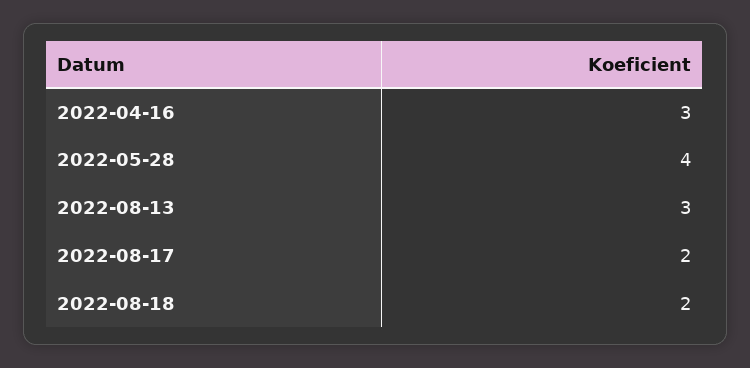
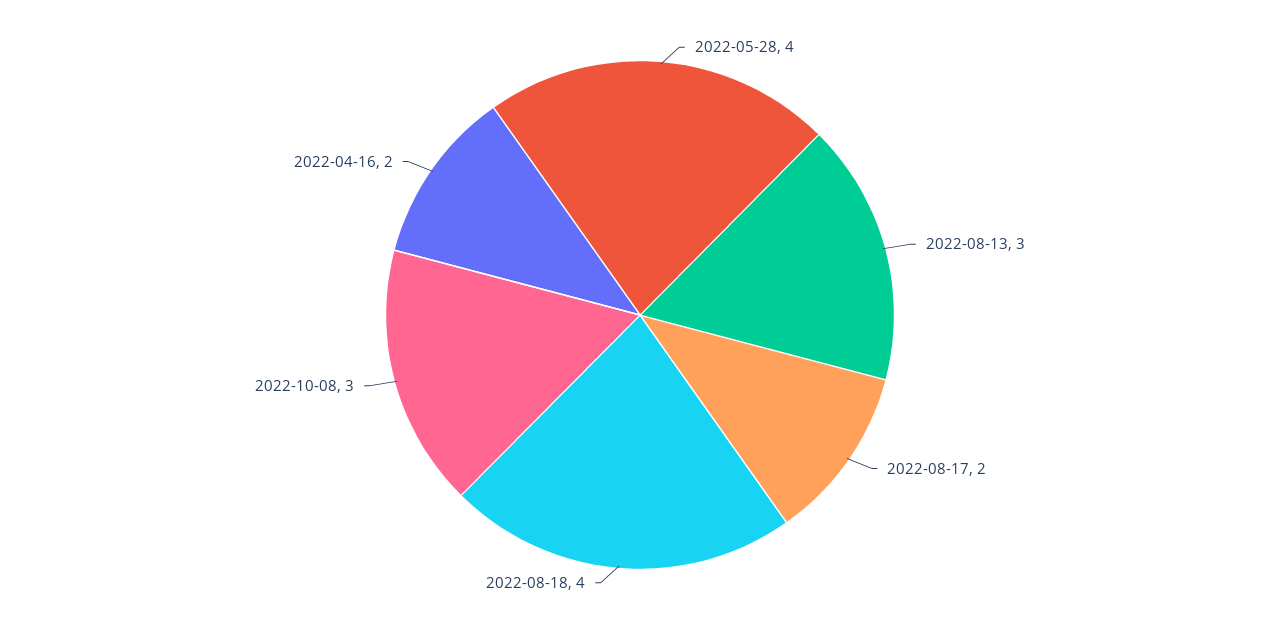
2022-04-16: 3 -> 2
2022-08-18: 2 -> 4
2022-10-08: none -> 3

